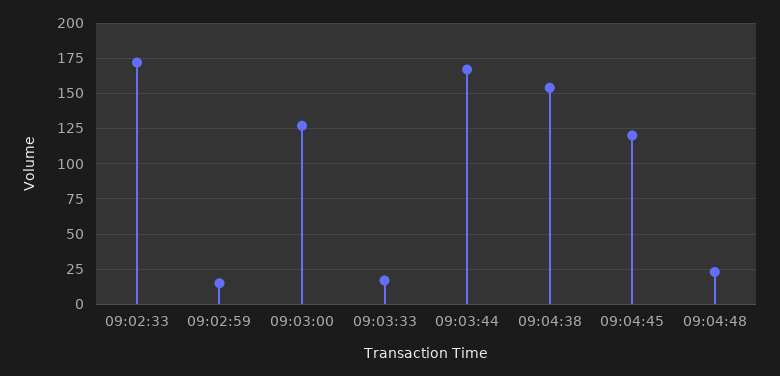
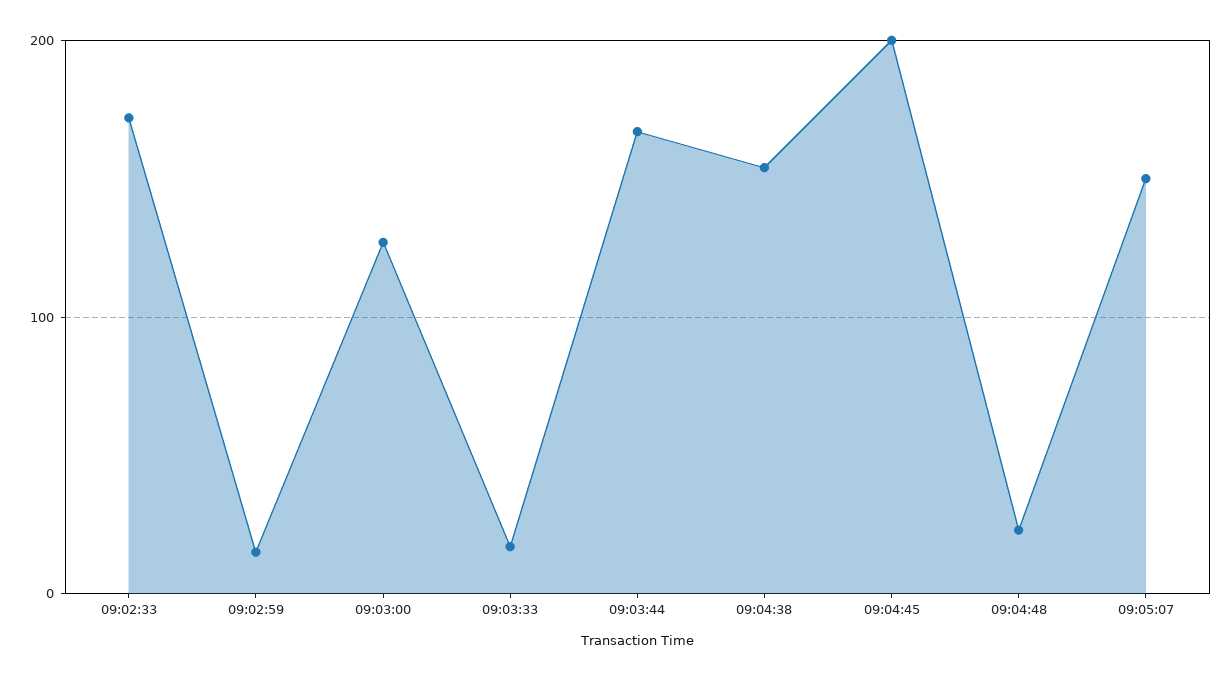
09:04:45: 120 -> 200
09:05:07: none -> 150

